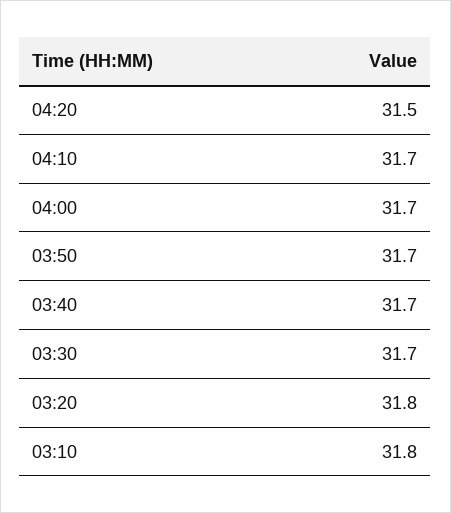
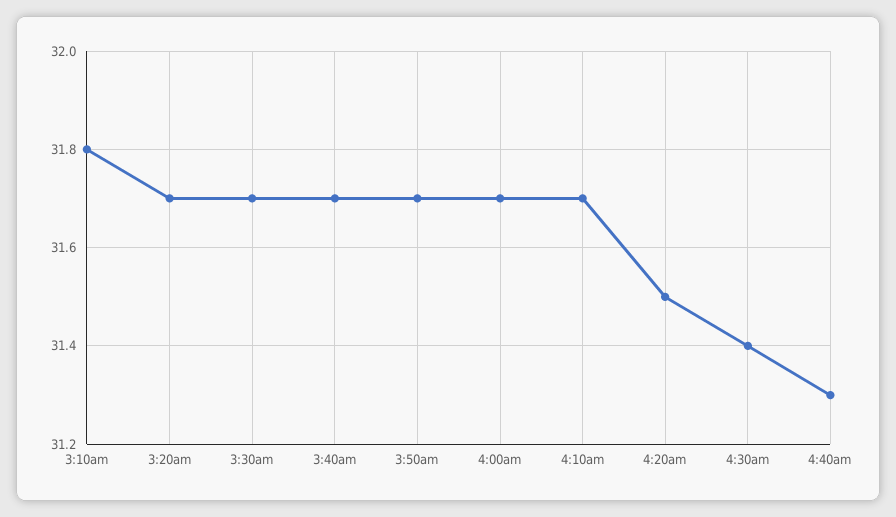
03:20: 31.8 -> 31.7
4:30am: none -> 31.4
4:40am: none -> 31.3

